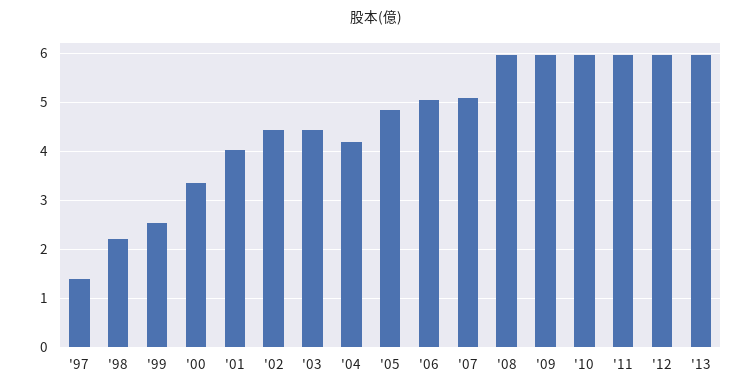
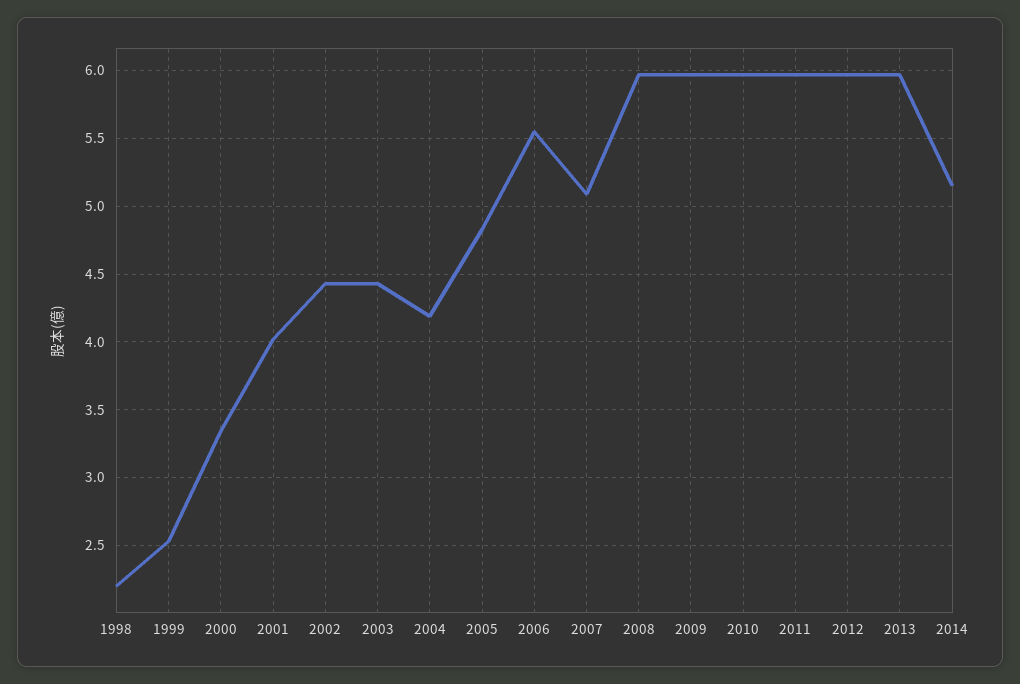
'97: 1.4 -> none
'06: 5 -> 5.55
2014: none -> 5.15

